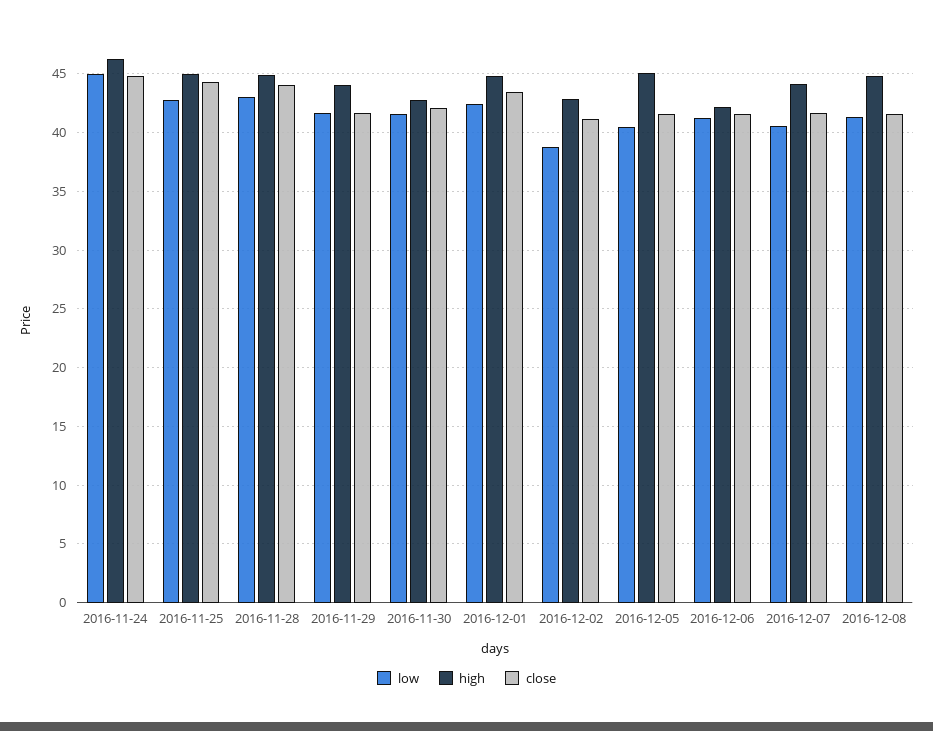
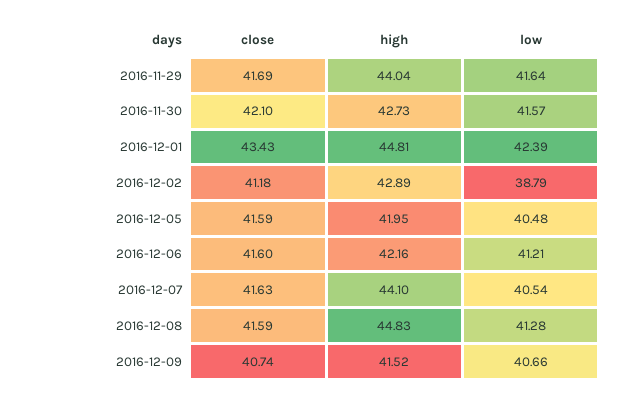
low, 2016-11-24: 45 -> none
high, 2016-11-24: 46 -> none
close, 2016-11-24: 45 -> none
low, 2016-11-25: 43 -> none
high, 2016-11-25: 45 -> none
close, 2016-11-25: 44 -> none
low, 2016-11-28: 43 -> none
high, 2016-11-28: 45 -> none
close, 2016-11-28: 44 -> none
high, 2016-12-05: 45 -> 41.95
close, 2016-12-09: none -> 40.74
high, 2016-12-09: none -> 41.52
low, 2016-12-09: none -> 40.66

